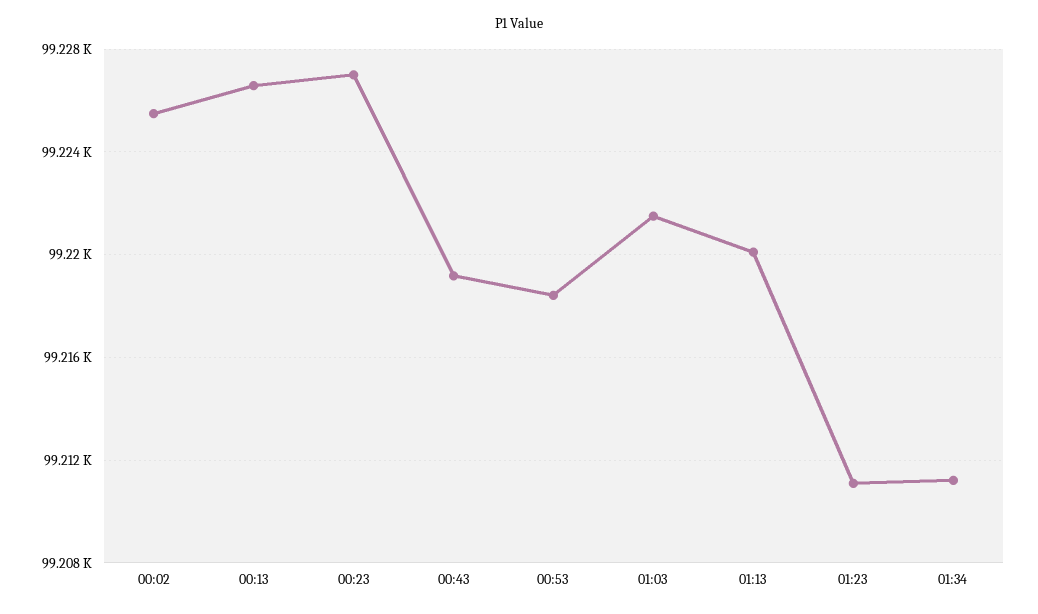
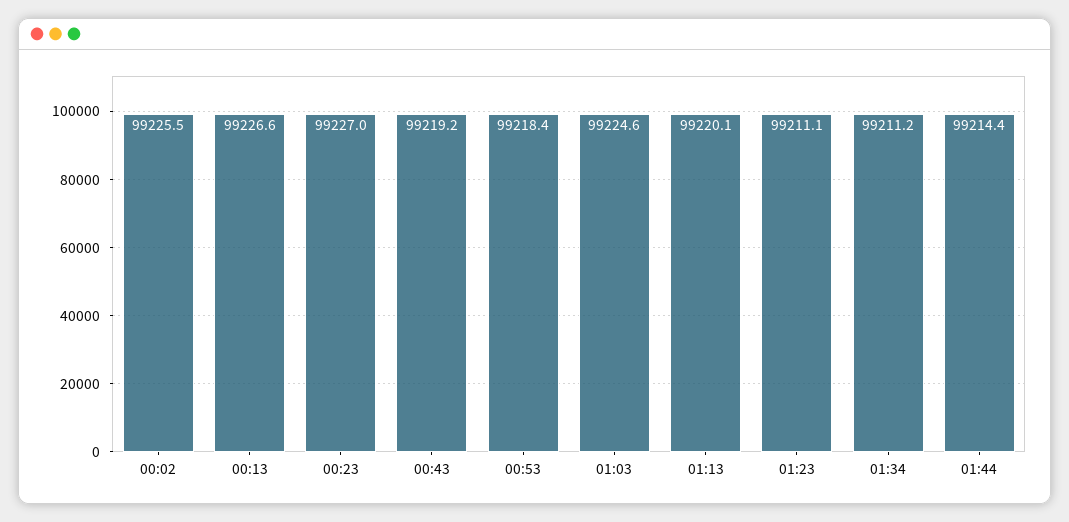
01:03: 99221.5 -> 99224.6
01:44: none -> 99214.4

